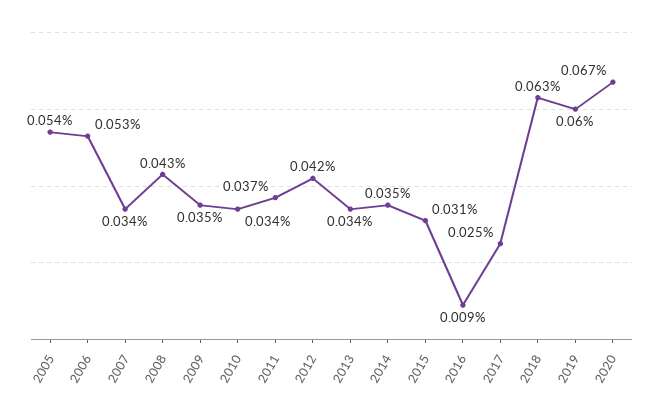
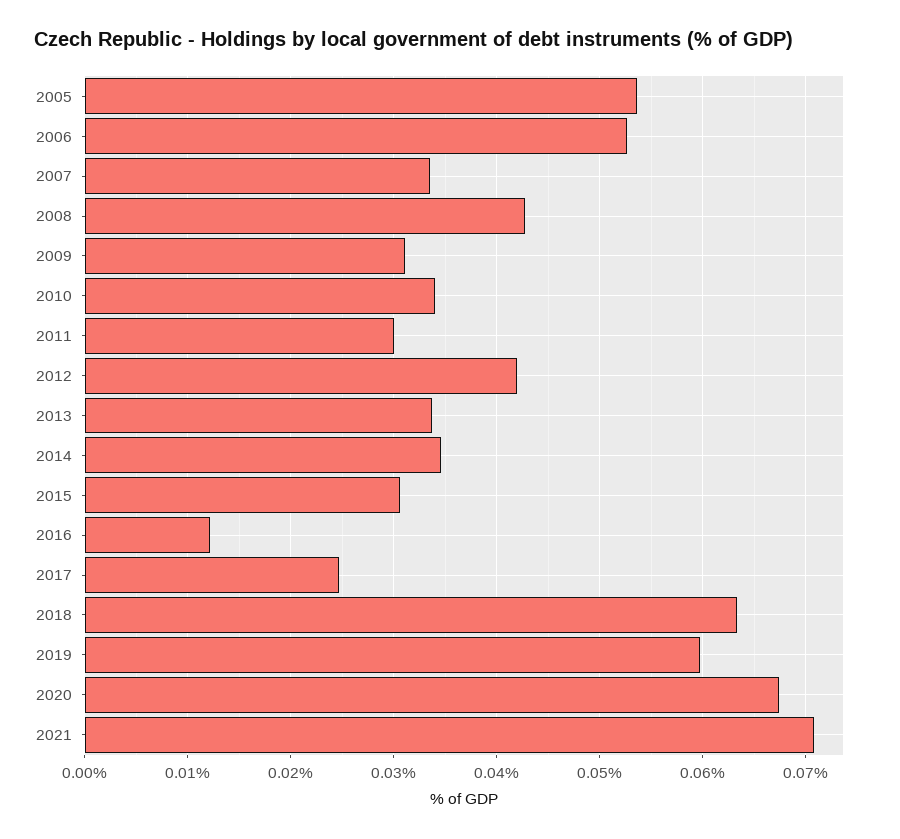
2009: 0.035 -> 0.031
2011: 0.037 -> 0.03
2016: 0.009 -> 0.012
2021: none -> 0.071

